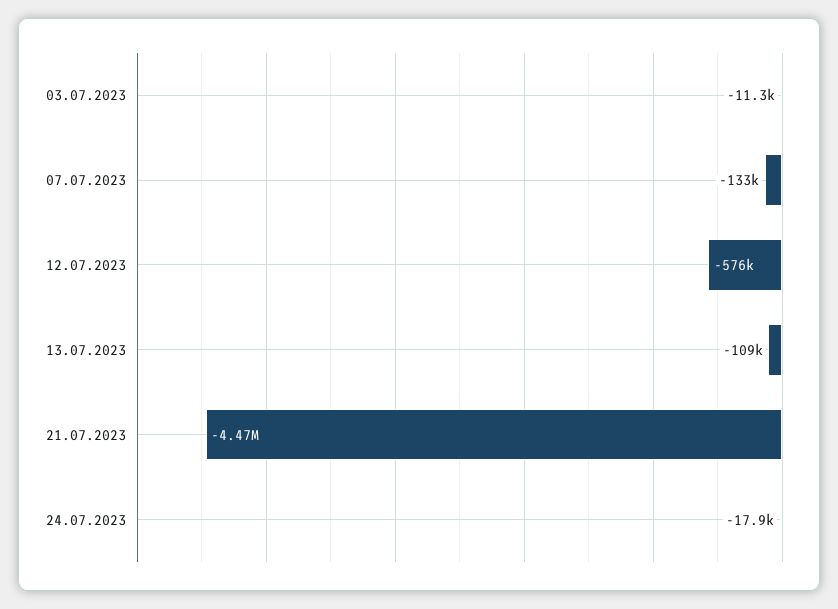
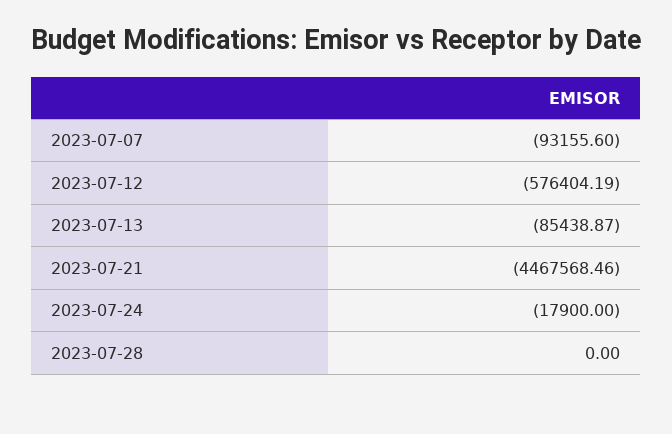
03.07.2023: -11300 -> none
07.07.2023: -133000 -> -93155.6
13.07.2023: -109000 -> -85438.87
2023-07-28: none -> 0

